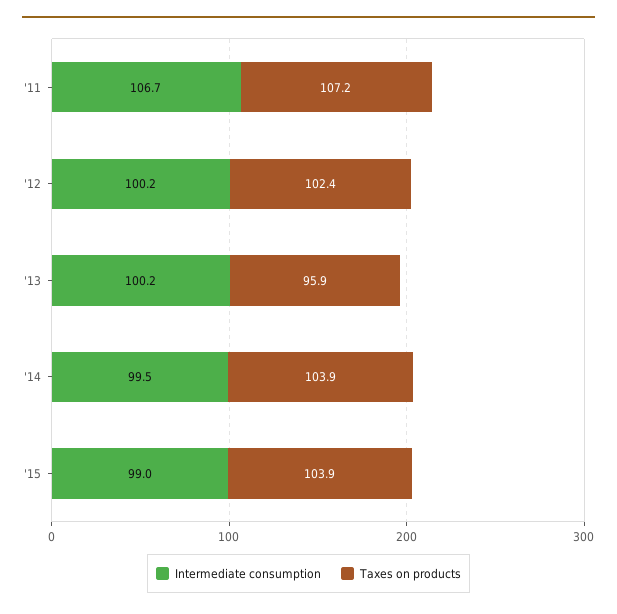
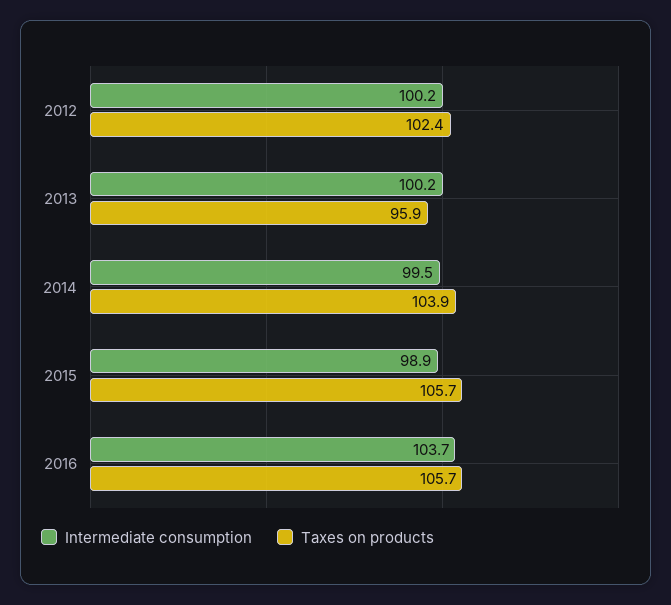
Intermediate consumption, '11: 106.7 -> none
Taxes on products, '11: 107.2 -> none
Intermediate consumption, '15: 99 -> 98.9
Taxes on products, '15: 103.9 -> 105.7
Intermediate consumption, 2016: none -> 103.7
Taxes on products, 2016: none -> 105.7

